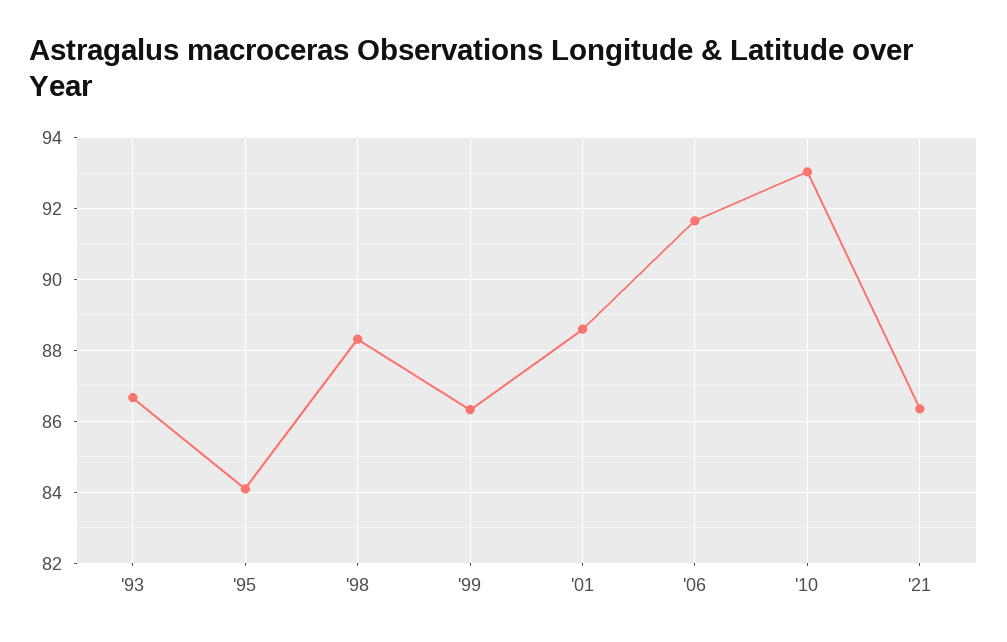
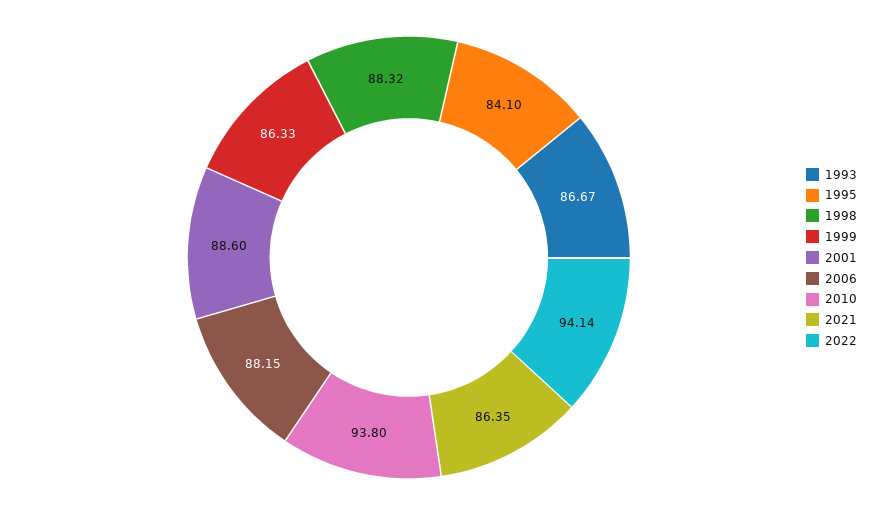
'06: 91.6 -> 88.15
'10: 93 -> 93.8
2022: none -> 94.14

